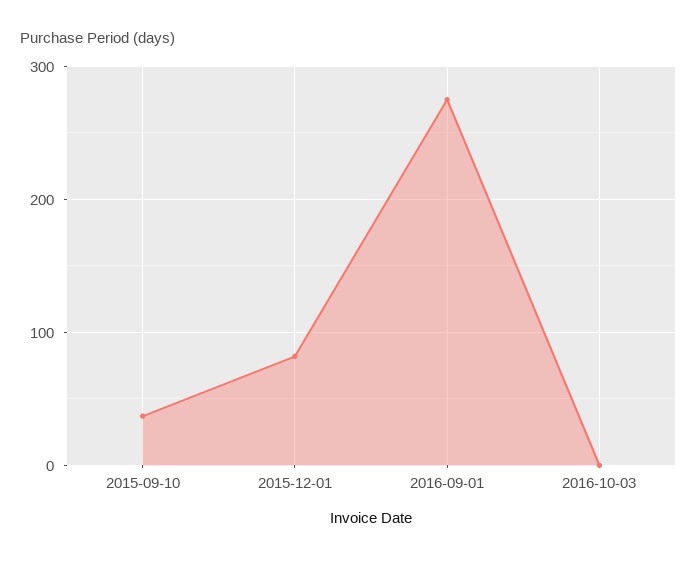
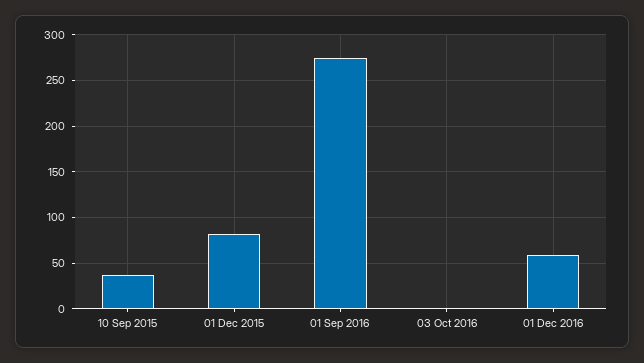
01 Dec 2016: none -> 60

